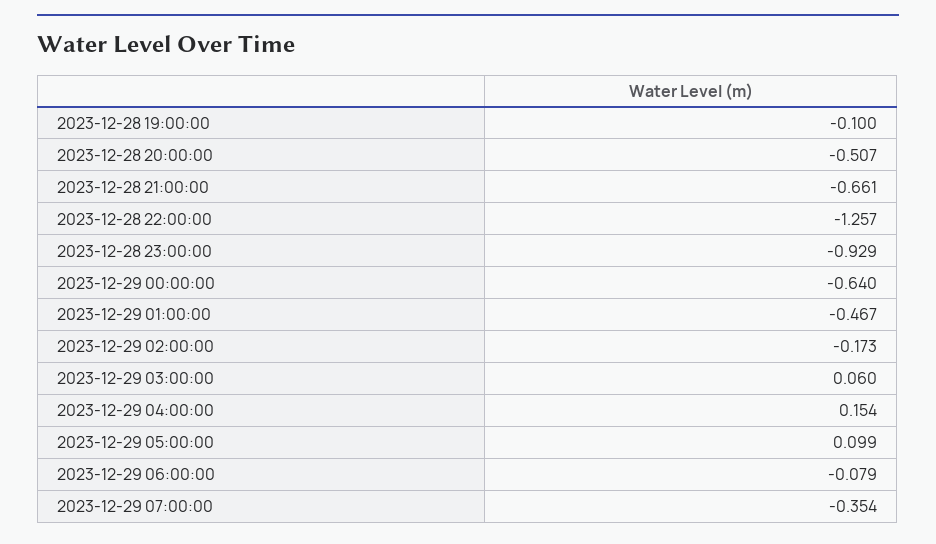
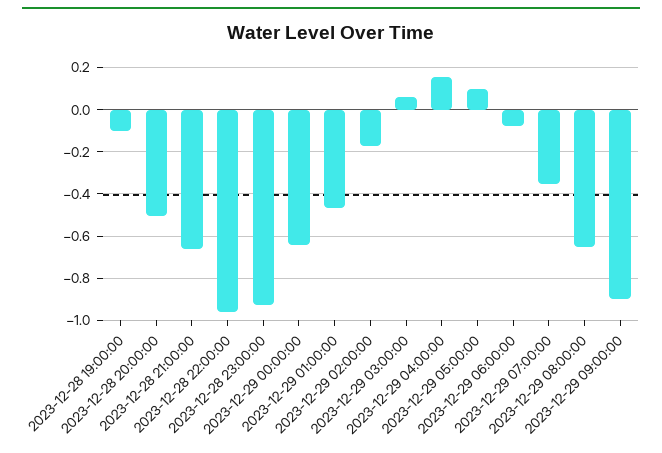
2023-12-28 22:00:00: -1.257 -> -0.95
2023-12-29 08:00:00: none -> -0.65
2023-12-29 09:00:00: none -> -0.9

